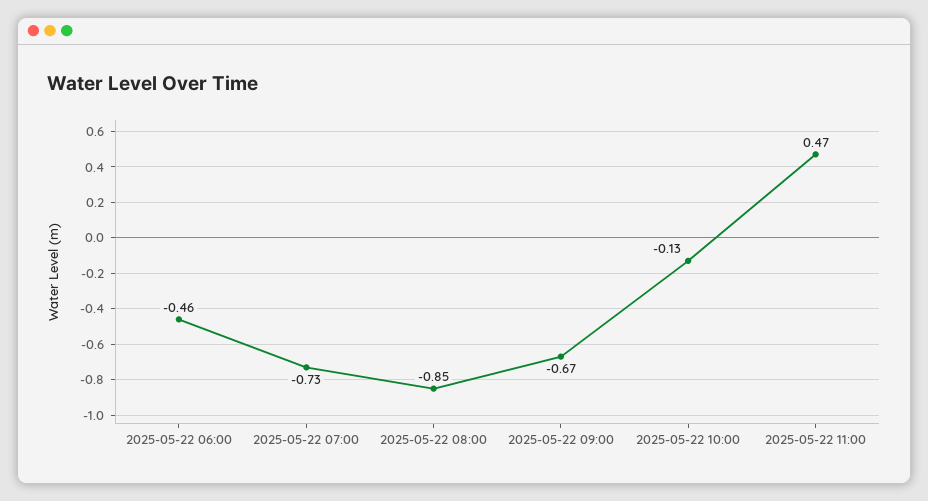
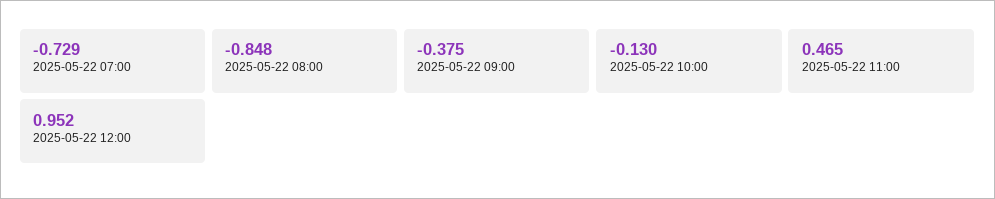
2025-05-22 06:00: -0.46 -> none
2025-05-22 09:00: -0.67 -> -0.375
2025-05-22 12:00: none -> 0.952

